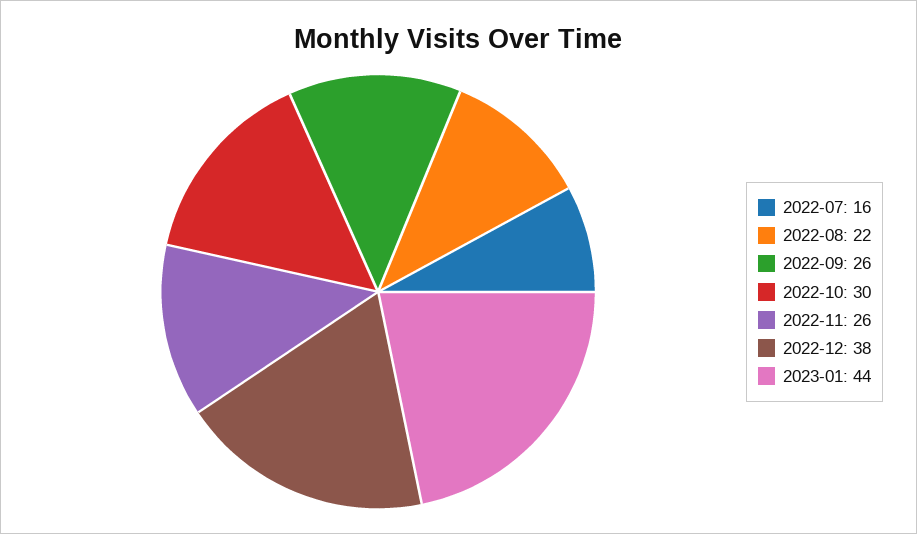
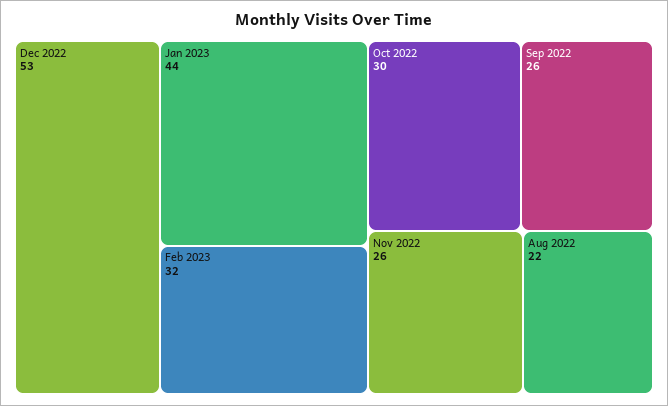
2022-07: 16 -> none
2022-12: 38 -> 53
Feb 2023: none -> 32

